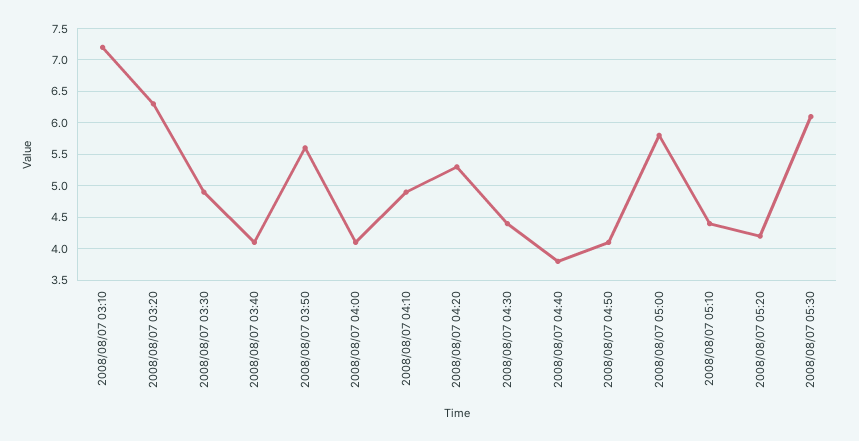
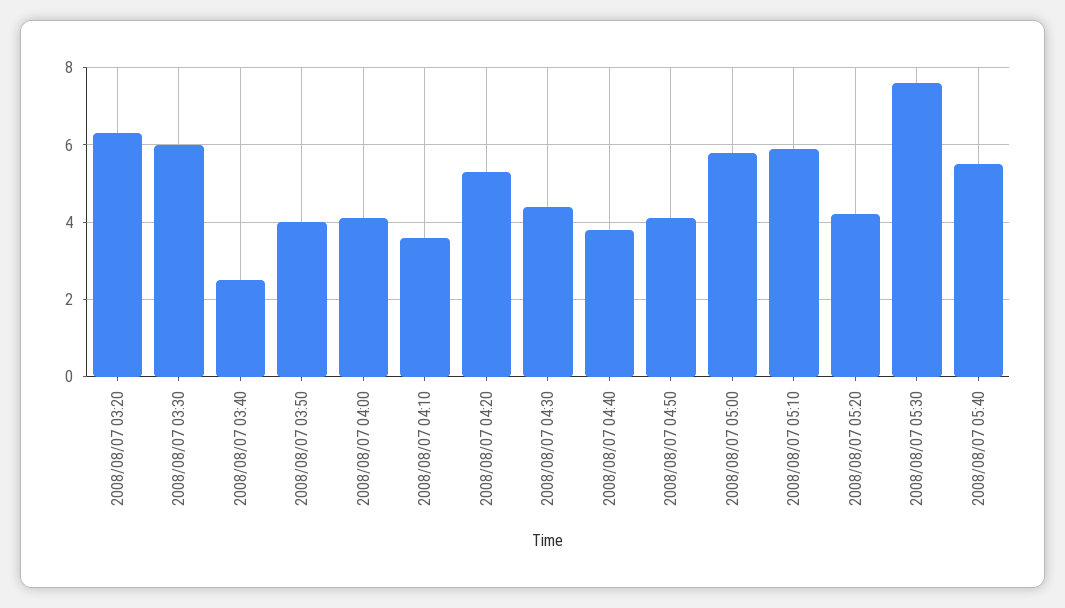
2008/08/07 03:10: 7.2 -> none
2008/08/07 03:30: 4.9 -> 6
2008/08/07 03:40: 4.1 -> 2.5
2008/08/07 03:50: 5.6 -> 4
2008/08/07 04:10: 4.9 -> 3.5
2008/08/07 05:10: 4.4 -> 6
2008/08/07 05:30: 6.1 -> 7.5
2008/08/07 05:40: none -> 5.5

